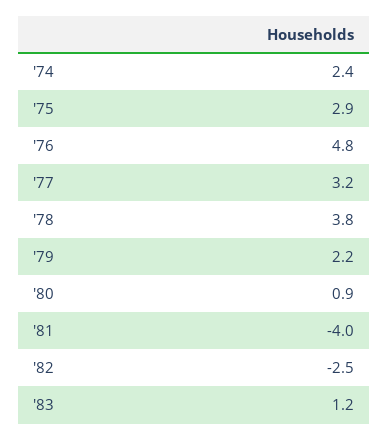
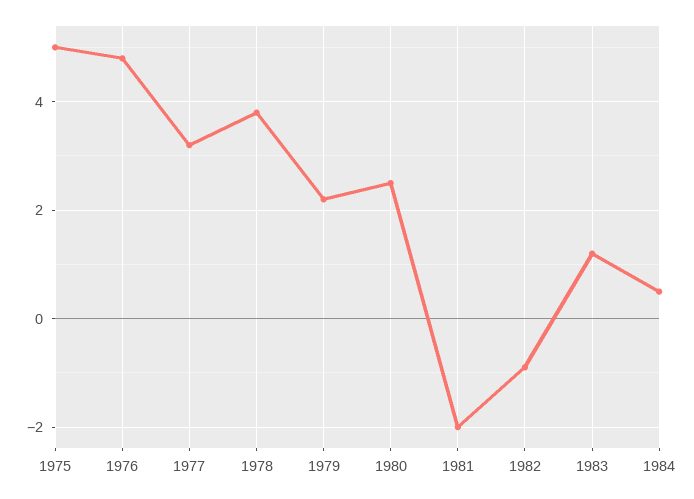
'74: 2.4 -> none
'75: 2.9 -> 5
'80: 0.9 -> 2.5
'81: -4 -> -2
'82: -2.5 -> -1
1984: none -> 0.5

